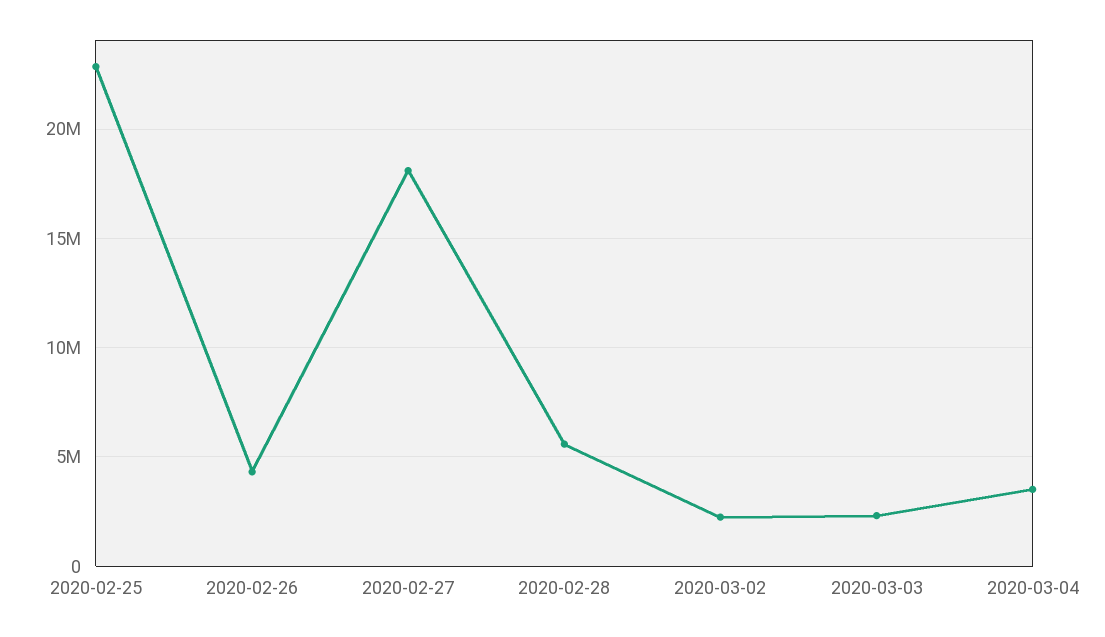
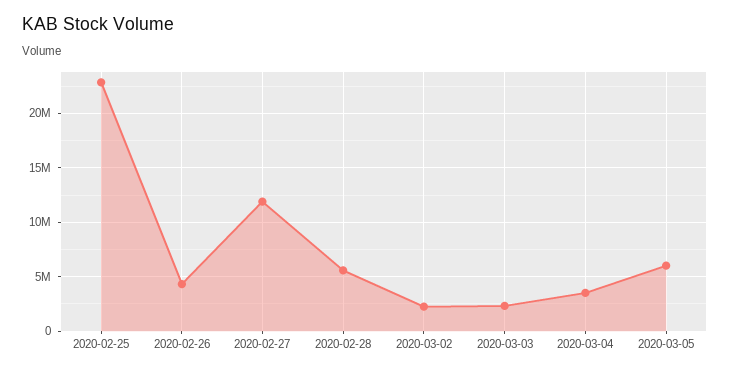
2020-02-27: 18000000 -> 12000000
2020-03-05: none -> 6000000

